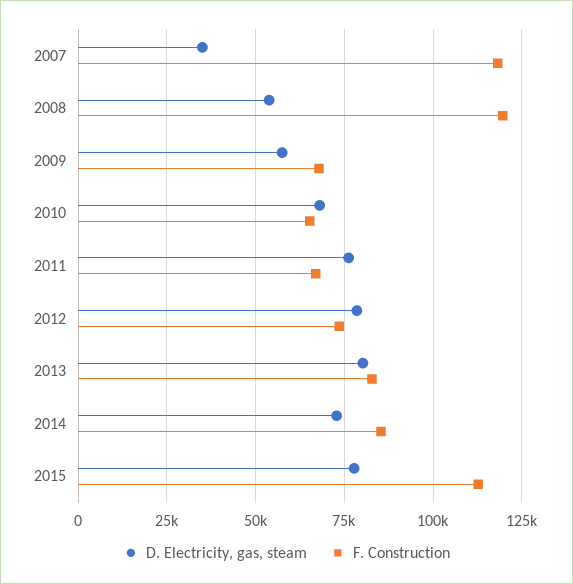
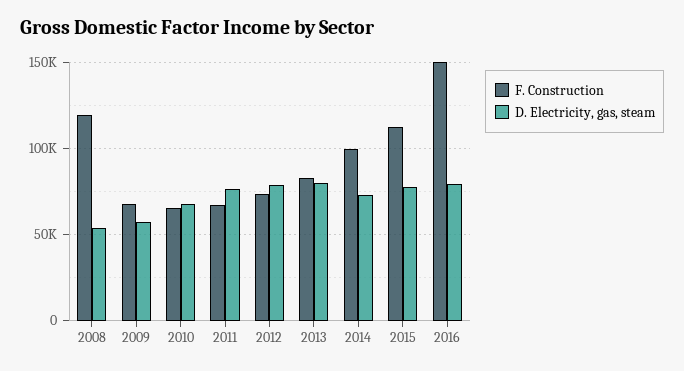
D. Electricity, gas, steam, 2007: 35000 -> none
F. Construction, 2007: 117500 -> none
F. Construction, 2014: 85000 -> 100000
F. Construction, 2016: none -> 150000
D. Electricity, gas, steam, 2016: none -> 80000

